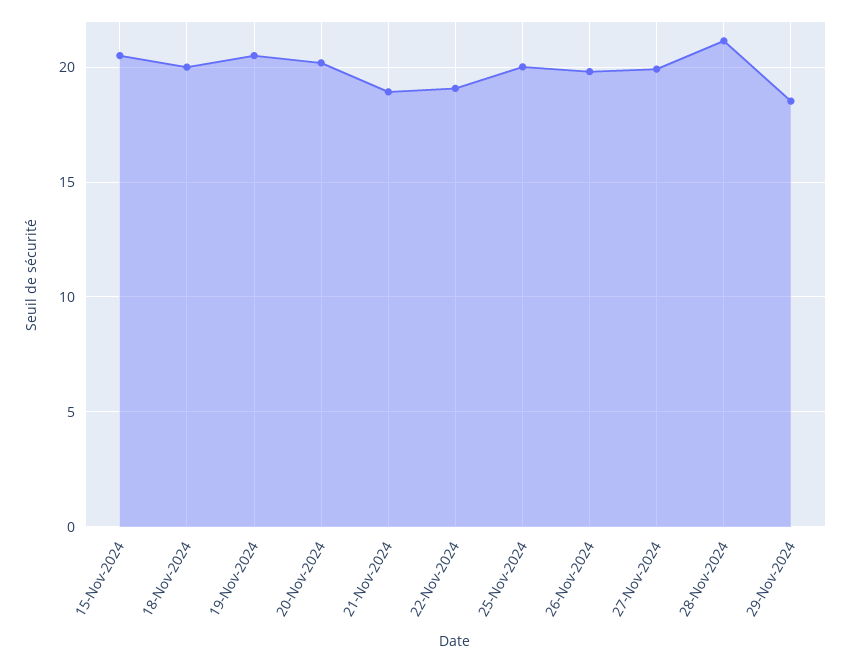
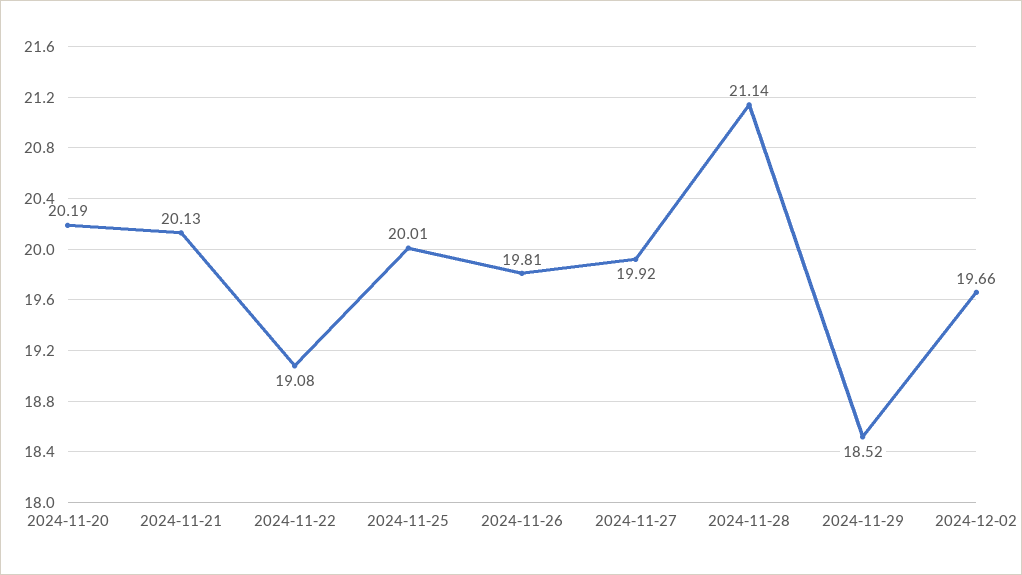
15-Nov-2024: 20.5 -> none
18-Nov-2024: 20 -> none
19-Nov-2024: 20.5 -> none
21-Nov-2024: 19 -> 20.13
2024-12-02: none -> 19.66

